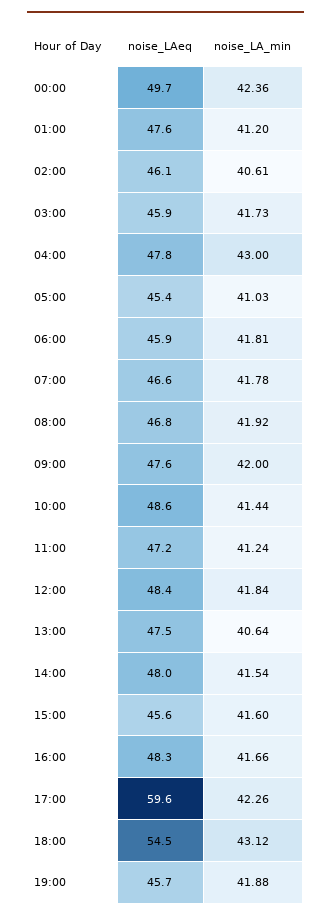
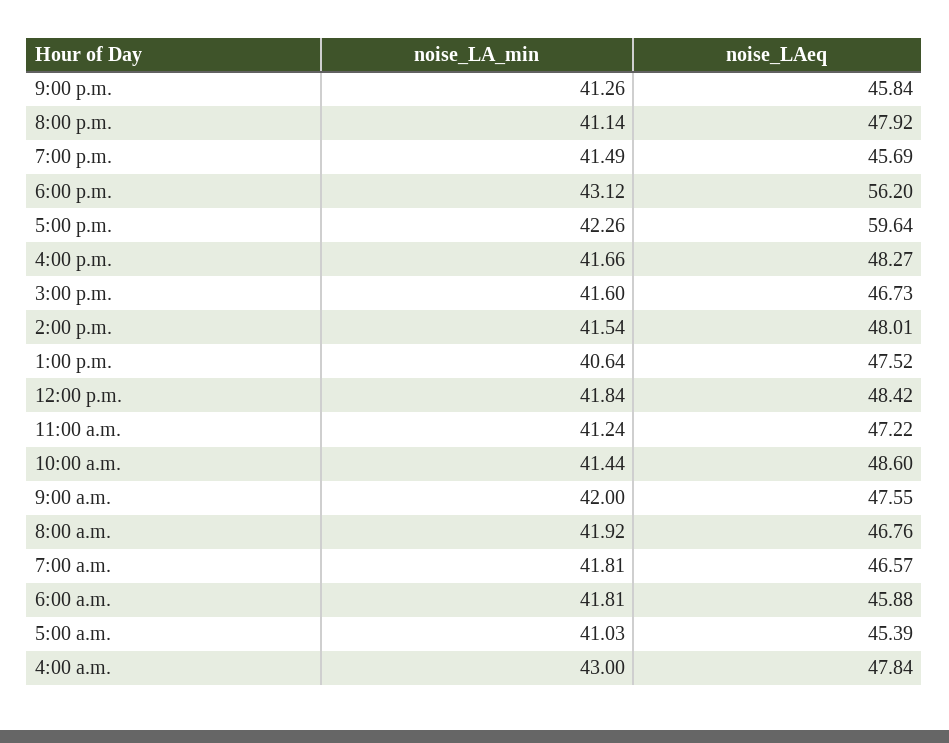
noise_LAeq, 00:00: 49.7 -> none
noise_LA_min, 00:00: 42.36 -> none
noise_LAeq, 01:00: 47.6 -> none
noise_LA_min, 01:00: 41.2 -> none
noise_LAeq, 02:00: 46.1 -> none
noise_LA_min, 02:00: 40.61 -> none
noise_LAeq, 03:00: 45.9 -> none
noise_LA_min, 03:00: 41.73 -> none
noise_LA_min, 07:00: 41.78 -> 41.81
noise_LAeq, 15:00: 45.6 -> 46.73
noise_LAeq, 18:00: 54.5 -> 56.2
noise_LA_min, 19:00: 41.88 -> 41.49
noise_LA_min, 9:00 p.m.: none -> 41.26
noise_LAeq, 9:00 p.m.: none -> 45.84
noise_LA_min, 8:00 p.m.: none -> 41.14
noise_LAeq, 8:00 p.m.: none -> 47.92

